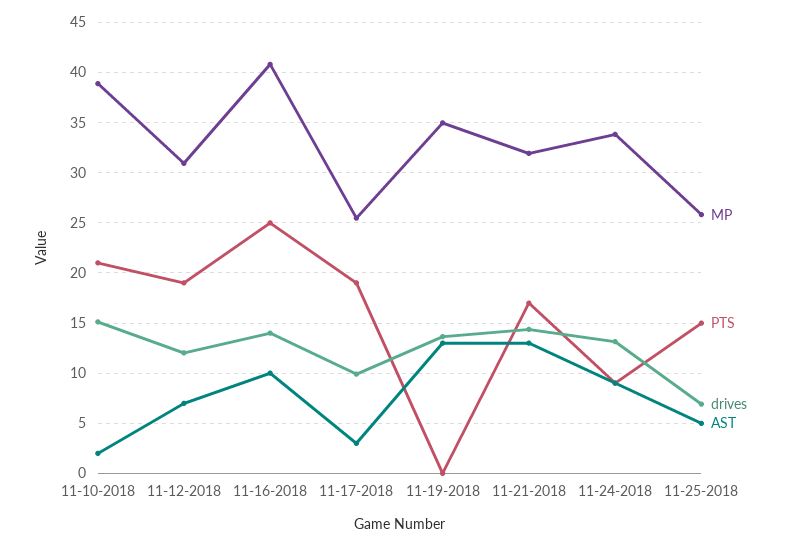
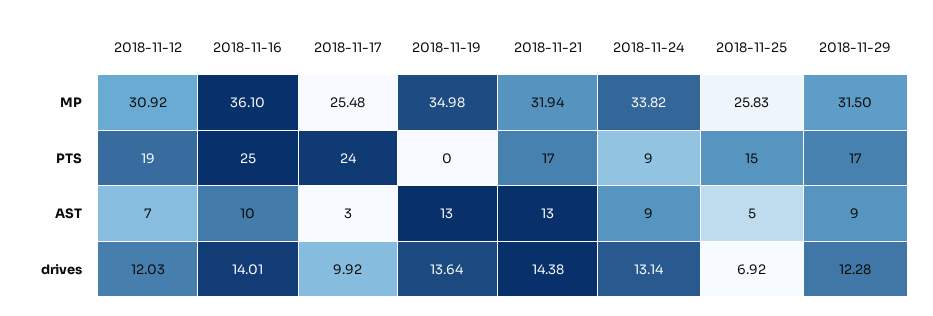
MP, 11-10-2018: 39 -> none
PTS, 11-10-2018: 21 -> none
drives, 11-10-2018: 15 -> none
AST, 11-10-2018: 2 -> none
MP, 11-16-2018: 41 -> 36.1
PTS, 11-17-2018: 19 -> 24
MP, 2018-11-29: none -> 31.5
PTS, 2018-11-29: none -> 17
AST, 2018-11-29: none -> 9
drives, 2018-11-29: none -> 12.28

